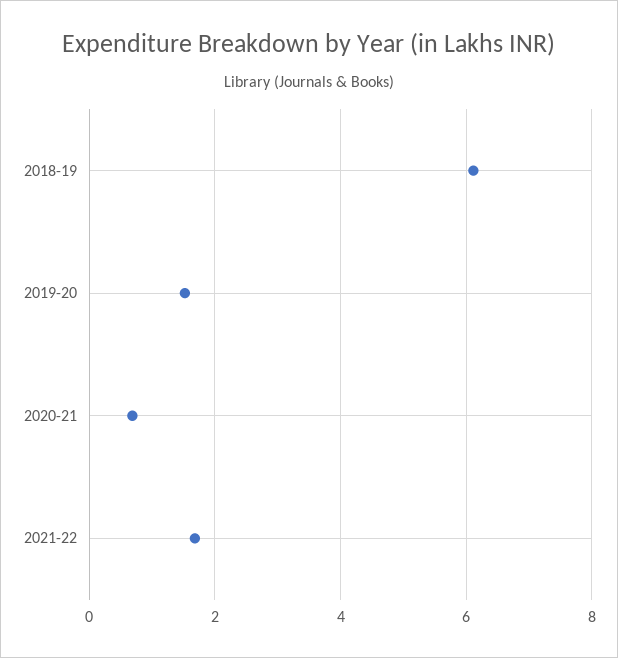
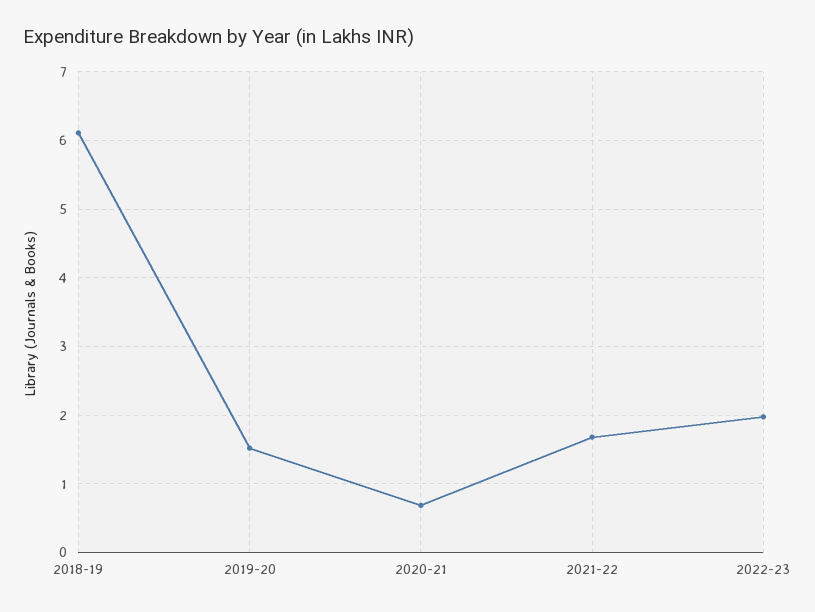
2022-23: none -> 2

